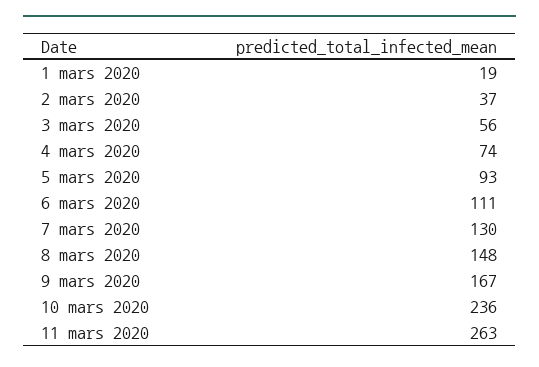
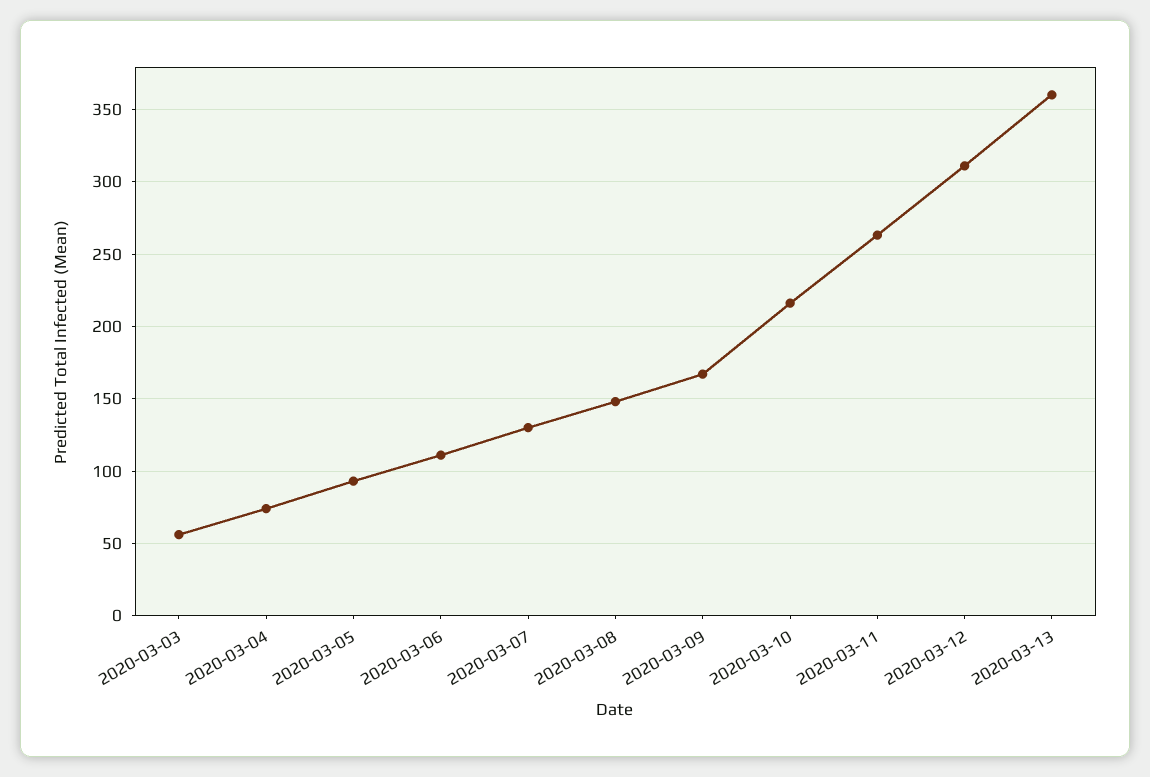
1 mars 2020: 19 -> none
2 mars 2020: 37 -> none
10 mars 2020: 236 -> 215
2020-03-12: none -> 310
2020-03-13: none -> 360

